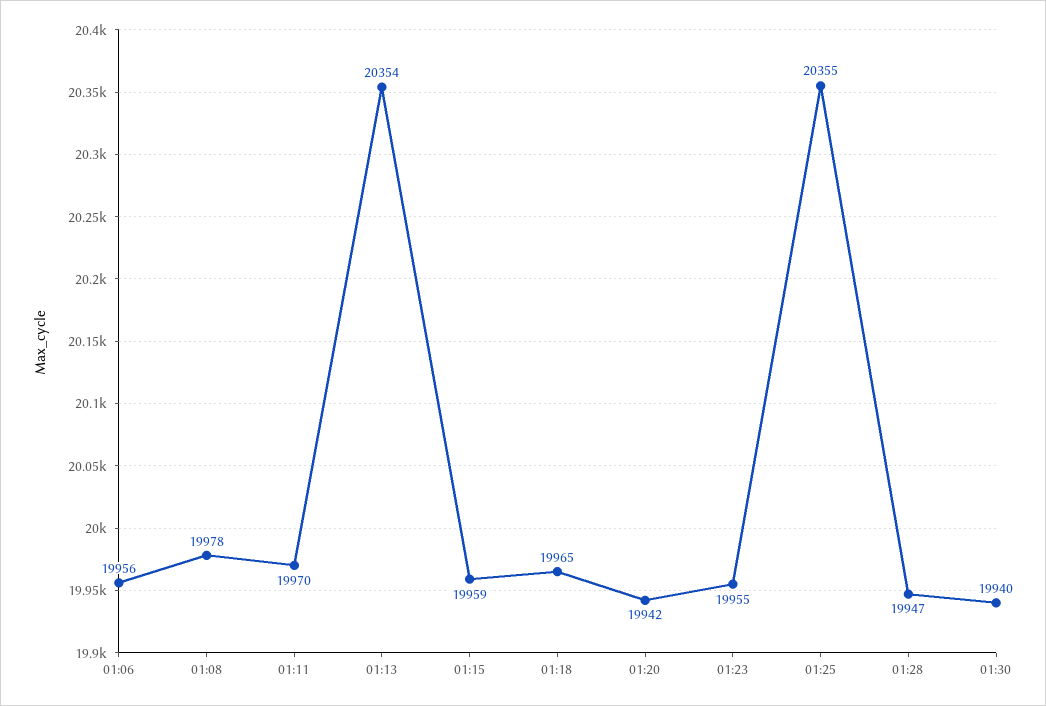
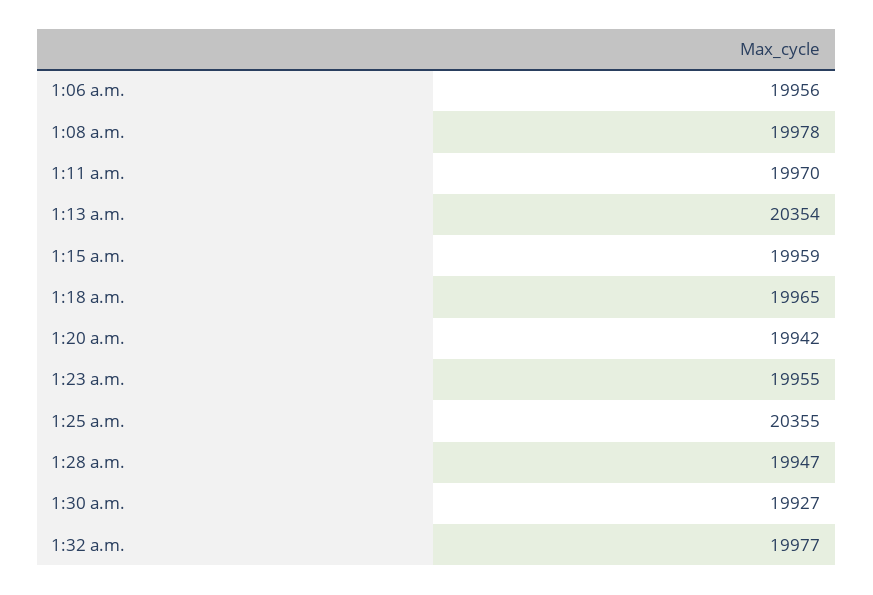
01:30: 19940 -> 19927
1:32 a.m.: none -> 19977

